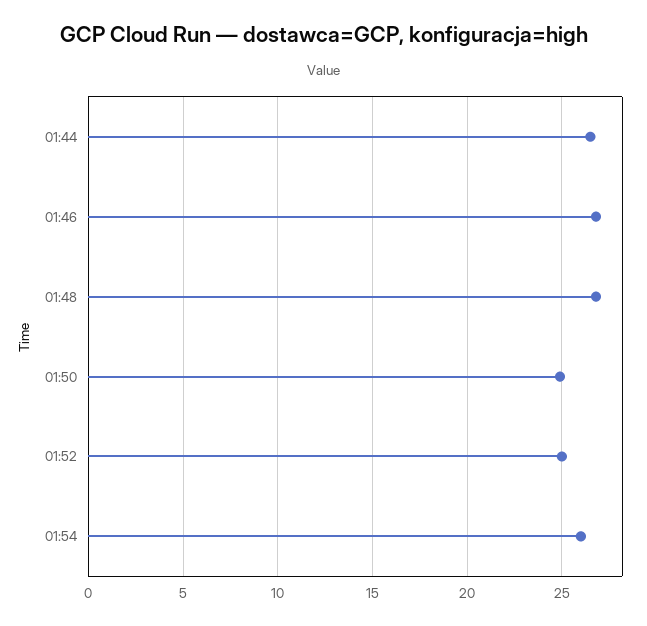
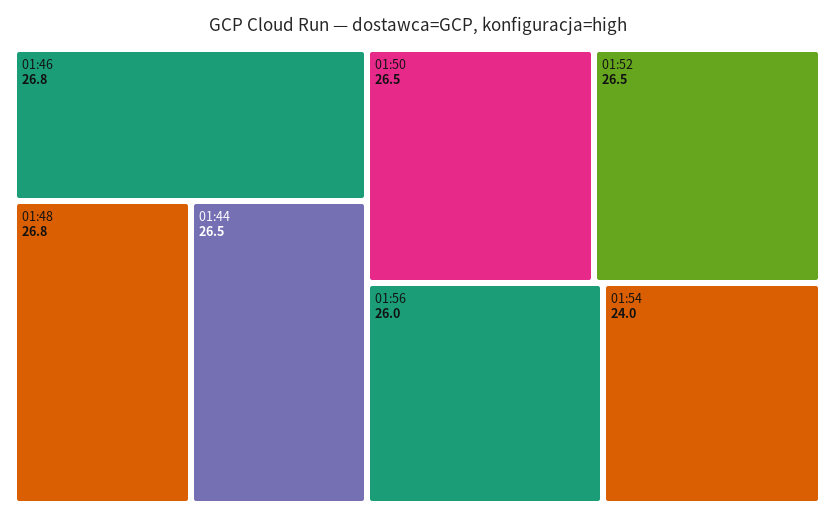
01:50: 25 -> 26.5
01:52: 25 -> 26.5
01:54: 26 -> 24
01:56: none -> 26

